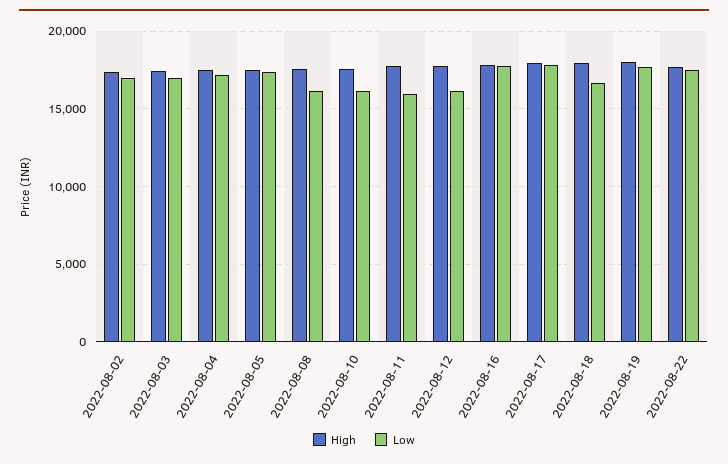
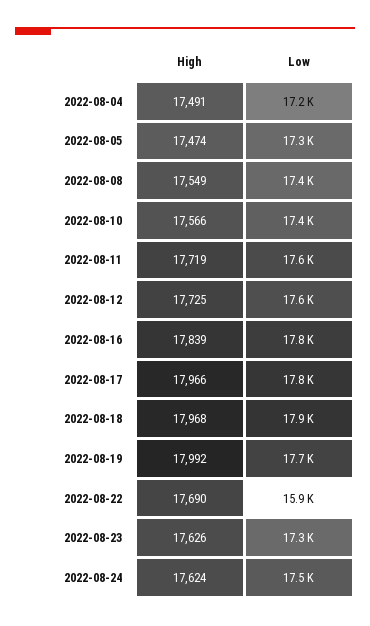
High, 2022-08-02: 17500 -> none
Low, 2022-08-02: 17000 -> none
High, 2022-08-03: 17500 -> none
Low, 2022-08-03: 17000 -> none
Low, 2022-08-08: 16000 -> 17400
Low, 2022-08-10: 16000 -> 17400
Low, 2022-08-11: 16000 -> 17600
Low, 2022-08-12: 16000 -> 17600
Low, 2022-08-18: 16500 -> 17900
Low, 2022-08-22: 17500 -> 15900
High, 2022-08-23: none -> 17626
Low, 2022-08-23: none -> 17300
High, 2022-08-24: none -> 17624
Low, 2022-08-24: none -> 17500

